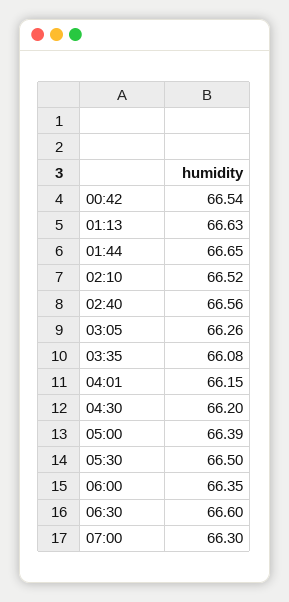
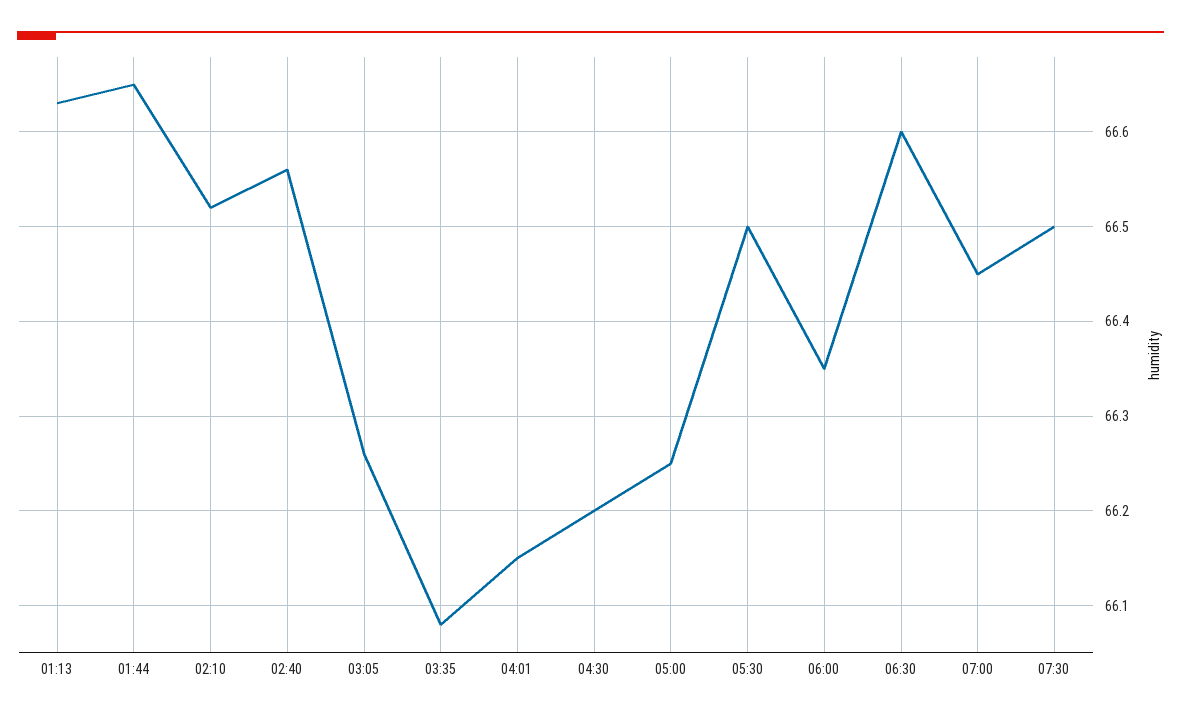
00:42: 66.54 -> none
05:00: 66.39 -> 66.25
07:00: 66.3 -> 66.45
07:30: none -> 66.5

